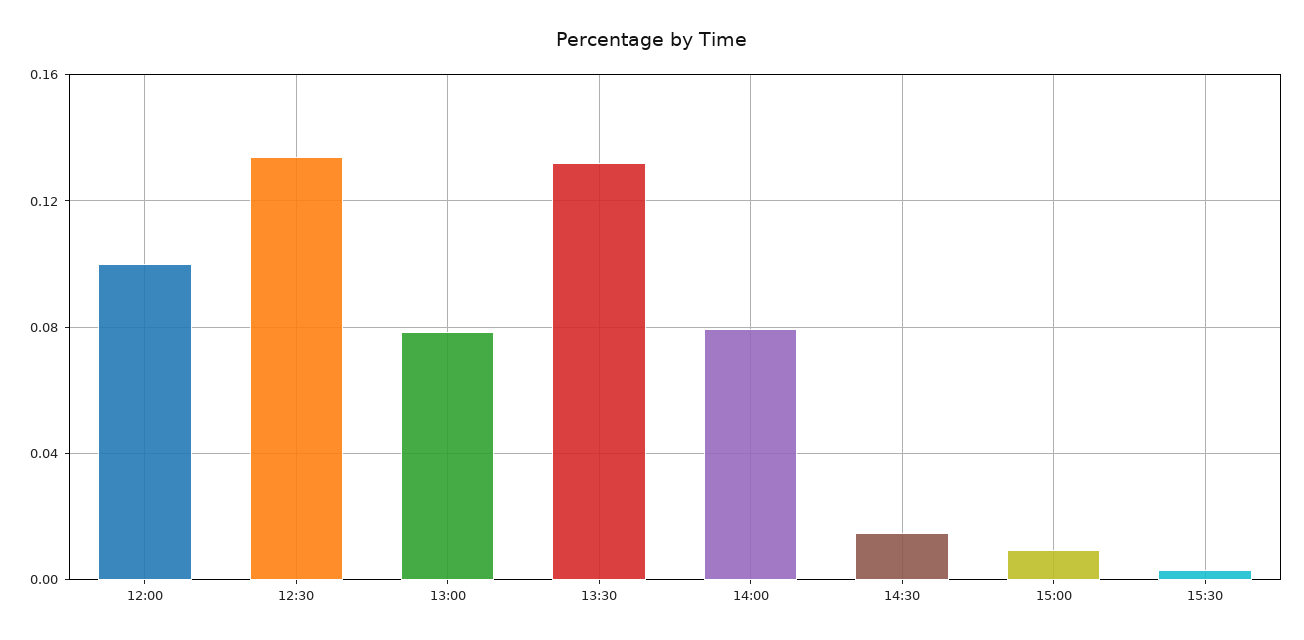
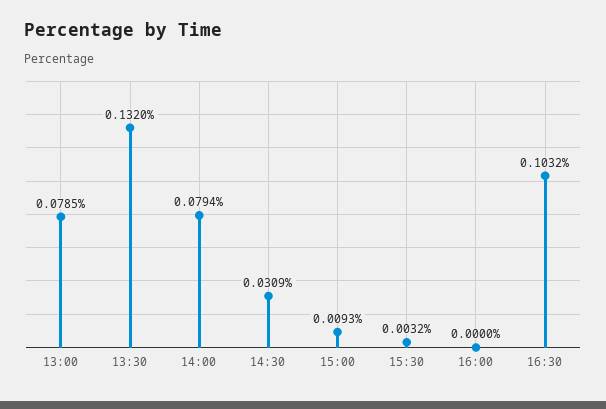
12:00: 0.1 -> none
12:30: 0.135 -> none
14:30: 0.015 -> 0.0309
16:00: none -> 0
16:30: none -> 0.1032

